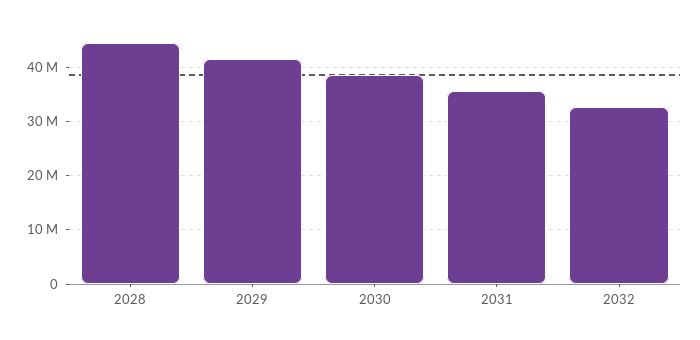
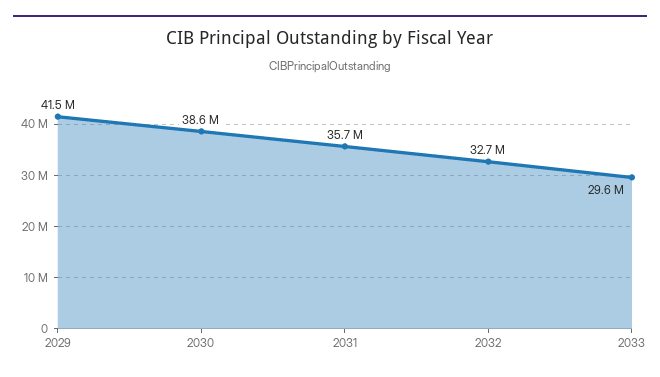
2028: 44000000 -> none
2033: none -> 29600000

